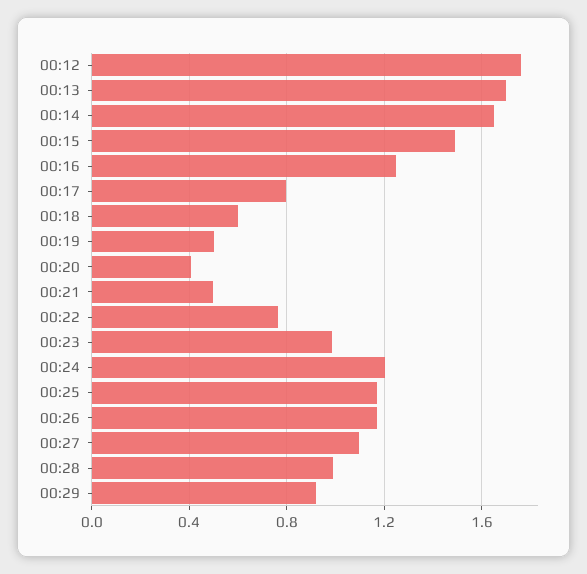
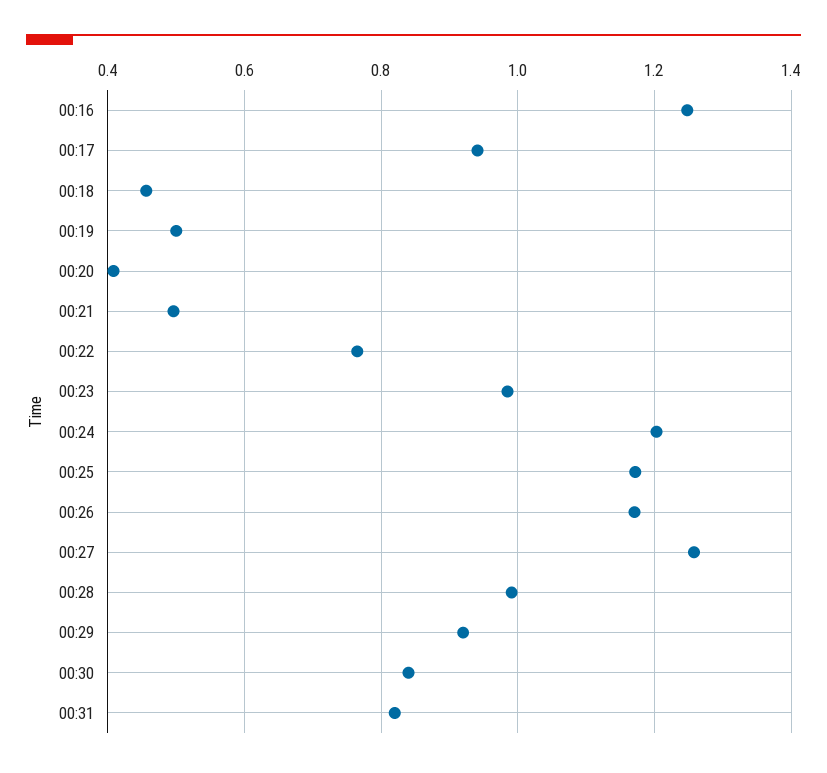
00:12: 1.75 -> none
00:13: 1.7 -> none
00:14: 1.65 -> none
00:15: 1.5 -> none
00:17: 0.8 -> 0.94
00:18: 0.6 -> 0.46
00:27: 1.1 -> 1.26
00:30: none -> 0.84
00:31: none -> 0.82

